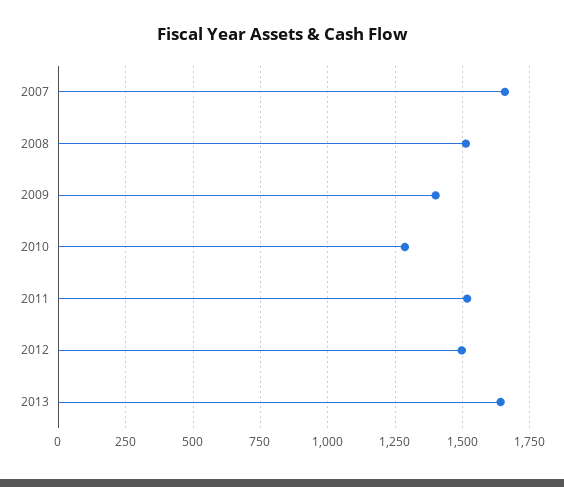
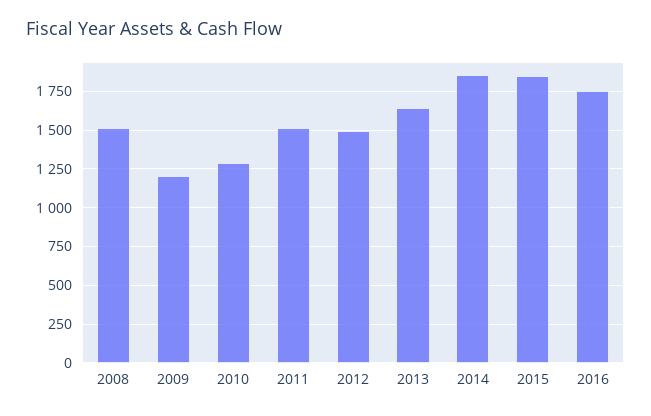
2007: 1650 -> none
2009: 1400 -> 1200
2014: none -> 1850
2015: none -> 1850
2016: none -> 1750

